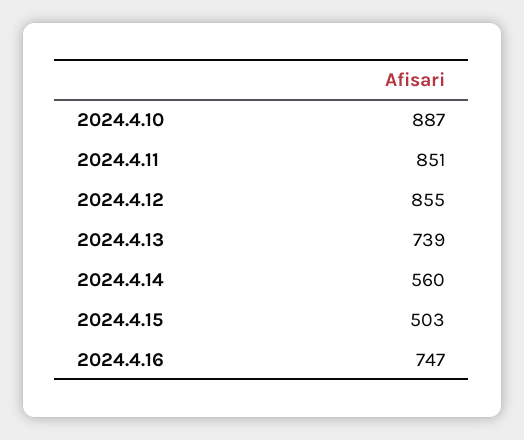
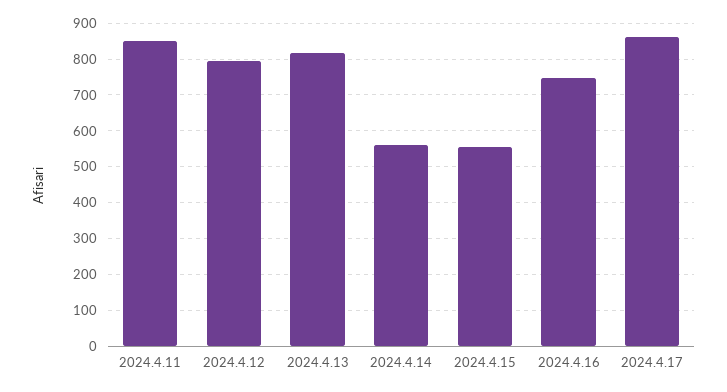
2024.4.10: 887 -> none
2024.4.12: 855 -> 800
2024.4.13: 739 -> 820
2024.4.15: 503 -> 560
2024.4.17: none -> 860

